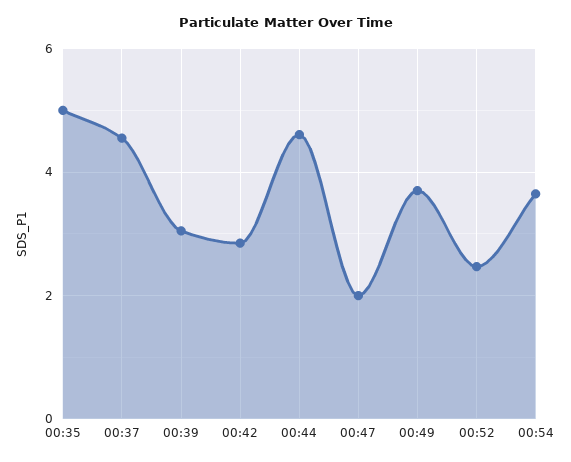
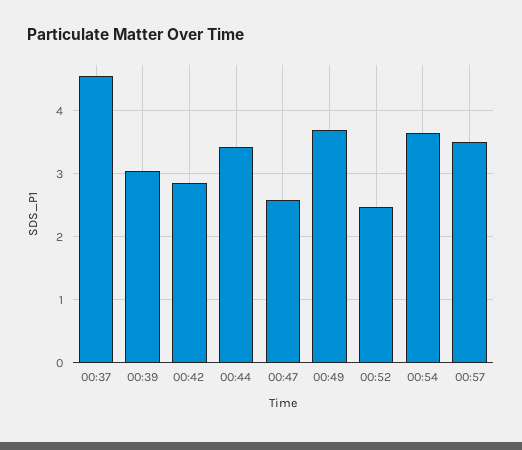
00:35: 5 -> none
00:44: 4.6 -> 3.4
00:47: 2 -> 2.6
00:57: none -> 3.5

